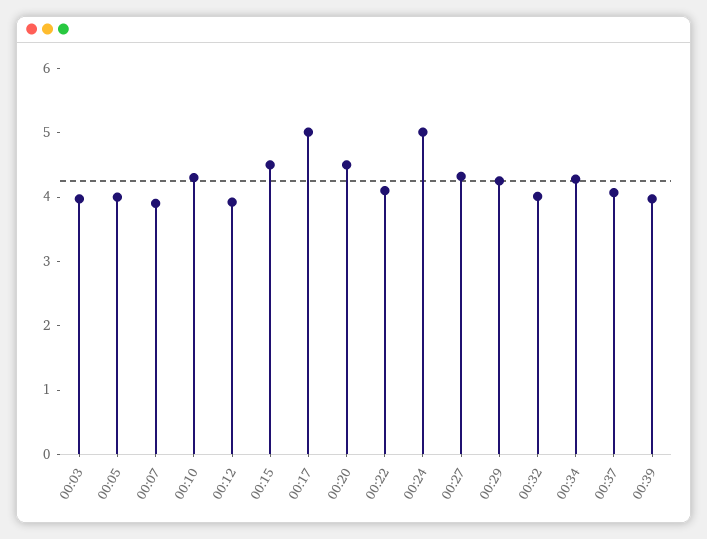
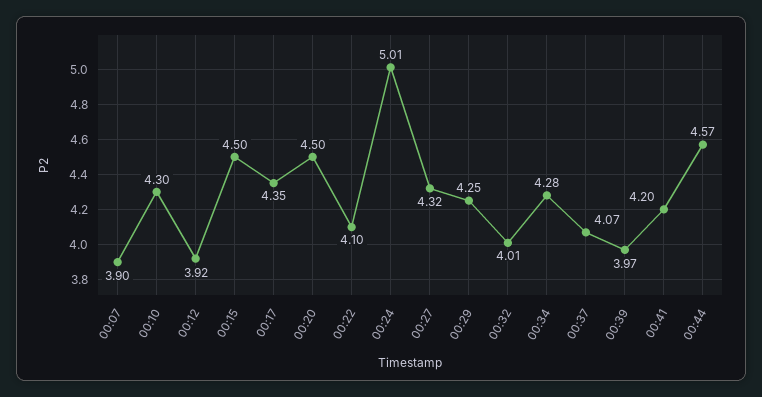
00:03: 4 -> none
00:05: 4 -> none
00:17: 5 -> 4.35
00:41: none -> 4.2
00:44: none -> 4.57

